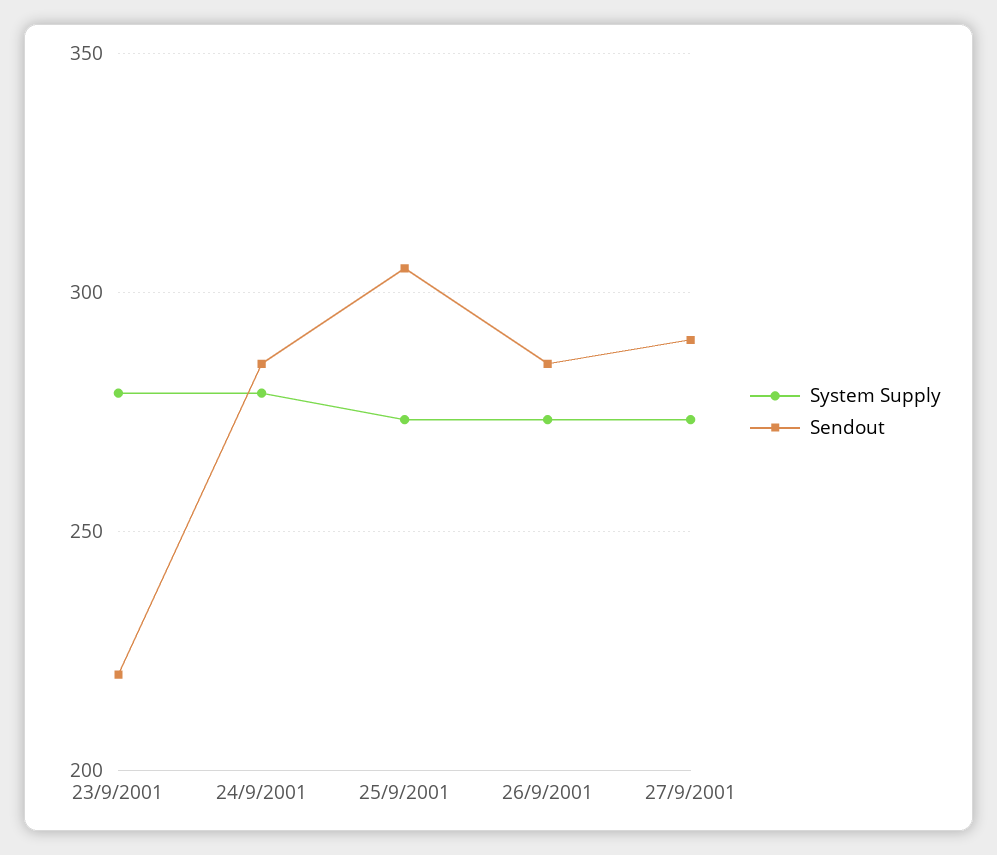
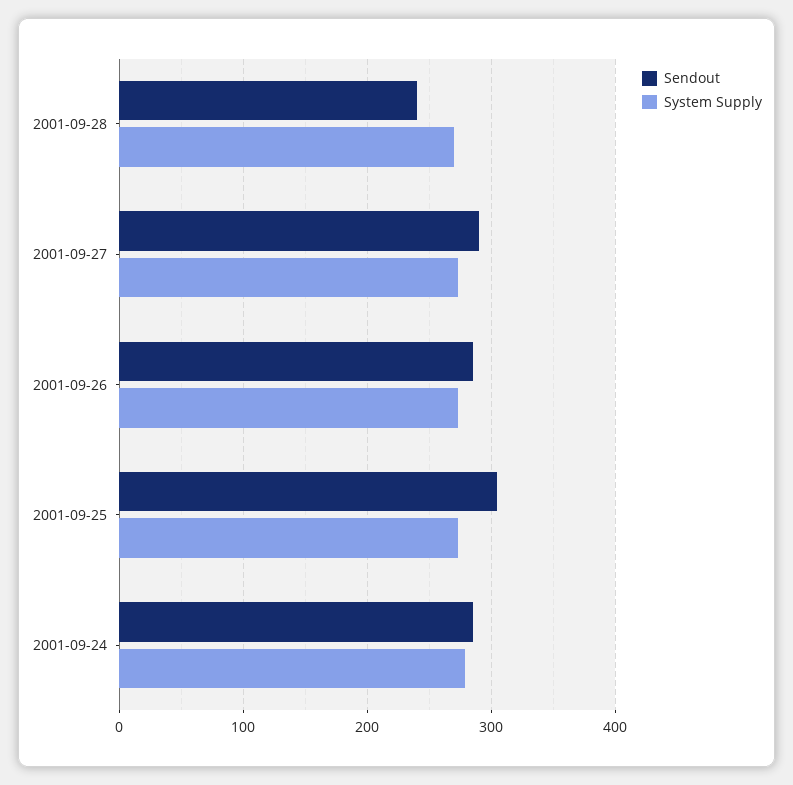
System Supply, 23/9/2001: 280 -> none
Sendout, 23/9/2001: 220 -> none
Sendout, 2001-09-28: none -> 240
System Supply, 2001-09-28: none -> 270

